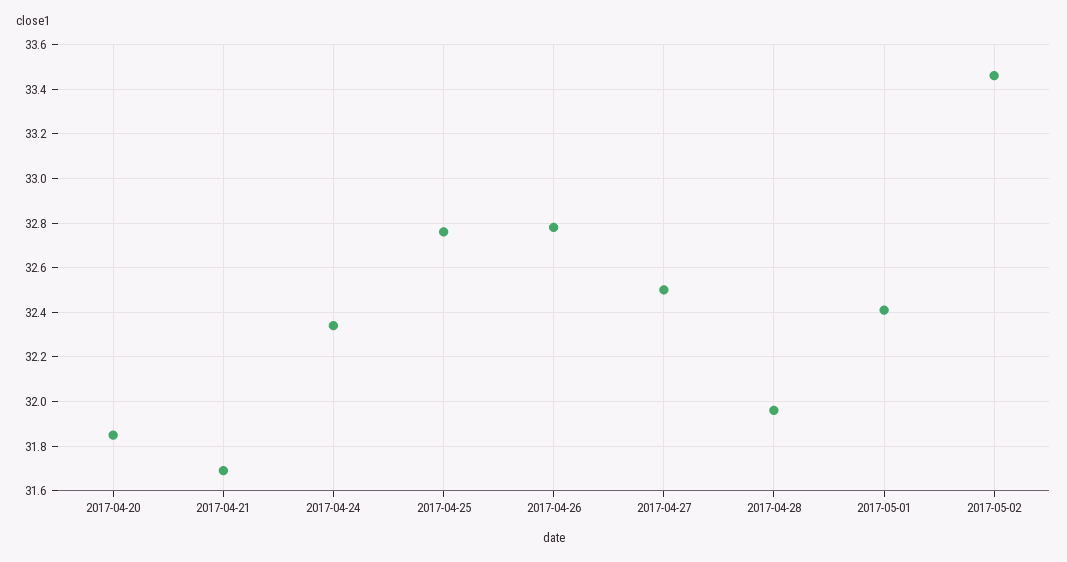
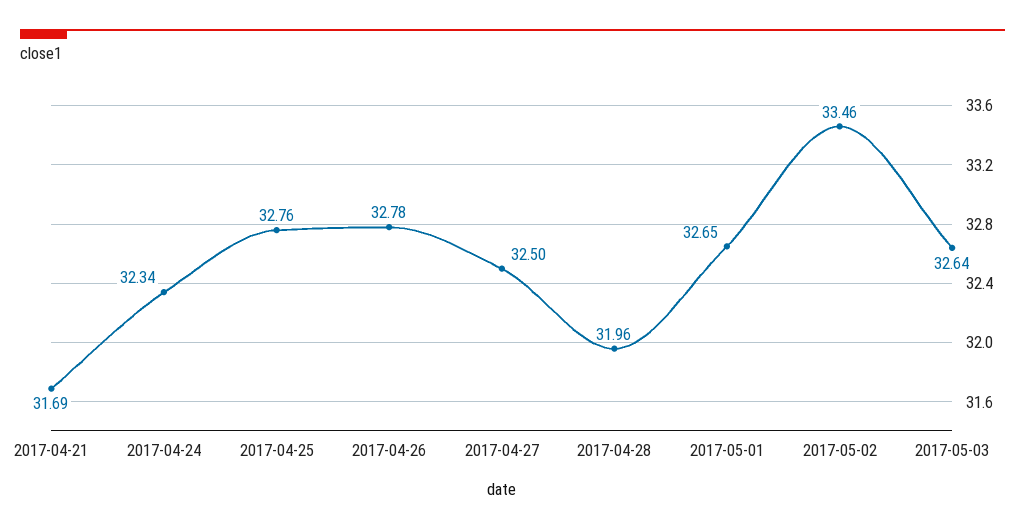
2017-04-20: 31.85 -> none
2017-05-01: 32.4 -> 32.65
2017-05-03: none -> 32.64

